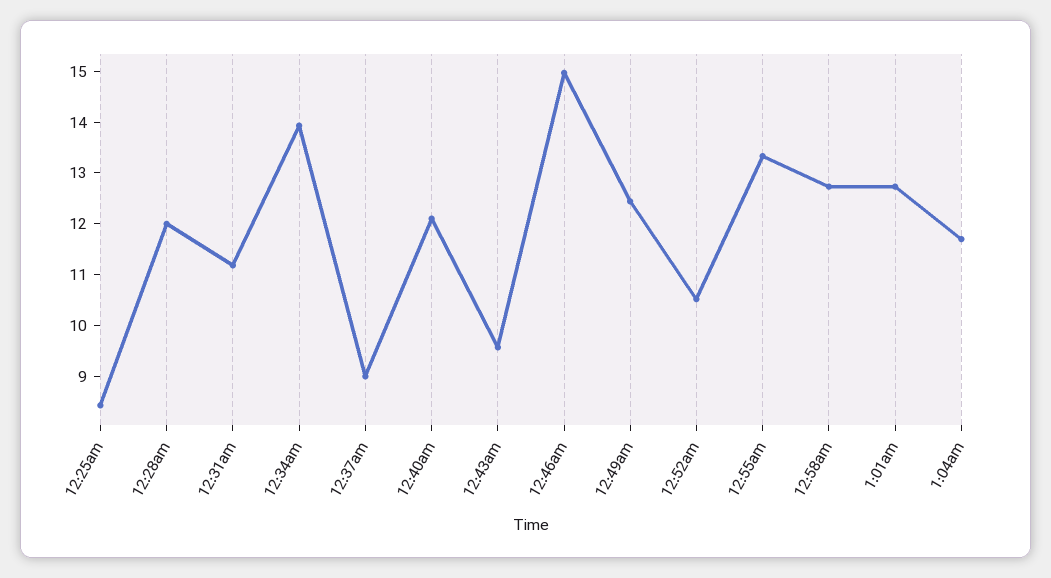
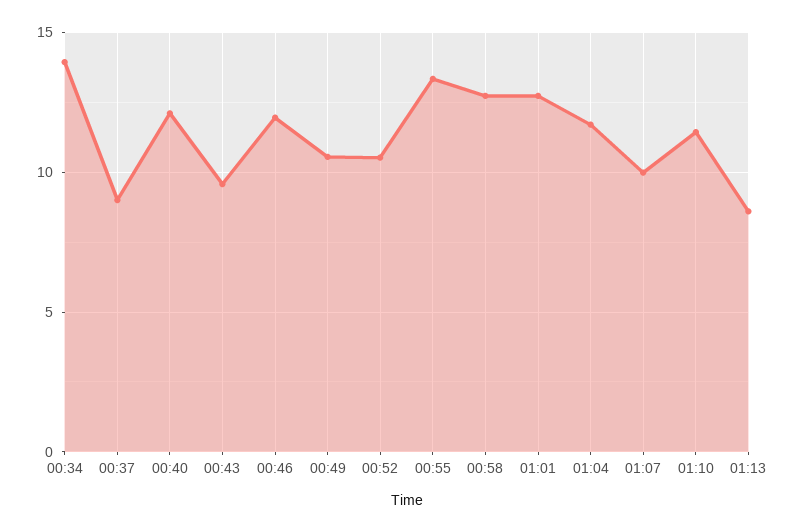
12:25am: 8.4 -> none
12:28am: 12 -> none
12:31am: 11.2 -> none
12:46am: 15 -> 12
12:49am: 12.4 -> 10.5
01:07: none -> 10
01:10: none -> 11.5
01:13: none -> 8.5

